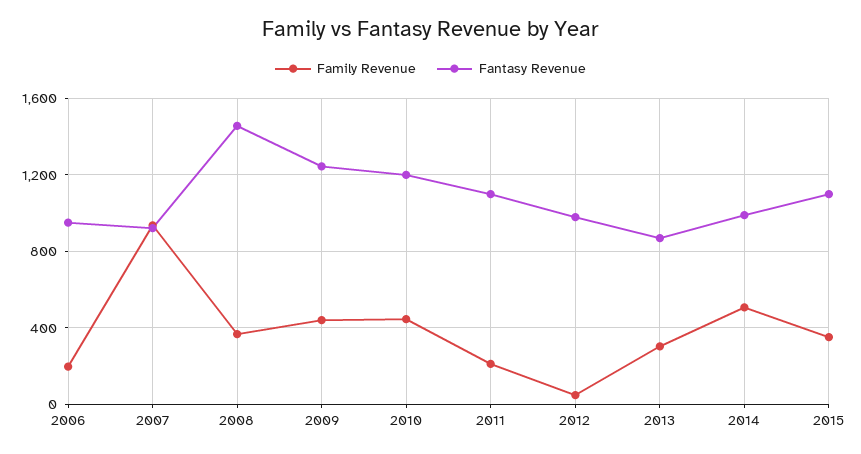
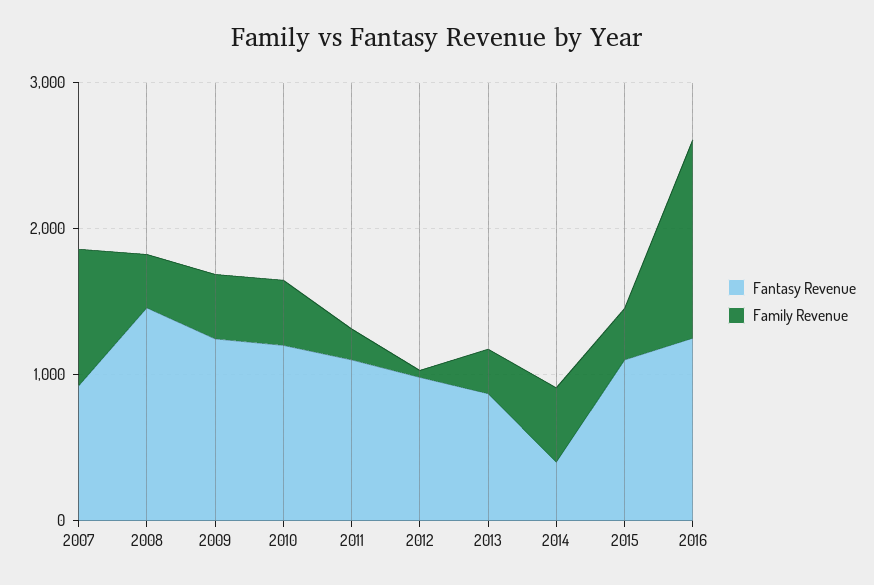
Family Revenue, 2006: 200 -> none
Fantasy Revenue, 2006: 950 -> none
Fantasy Revenue, 2014: 1000 -> 400
Fantasy Revenue, 2016: none -> 1200
Family Revenue, 2016: none -> 1400

